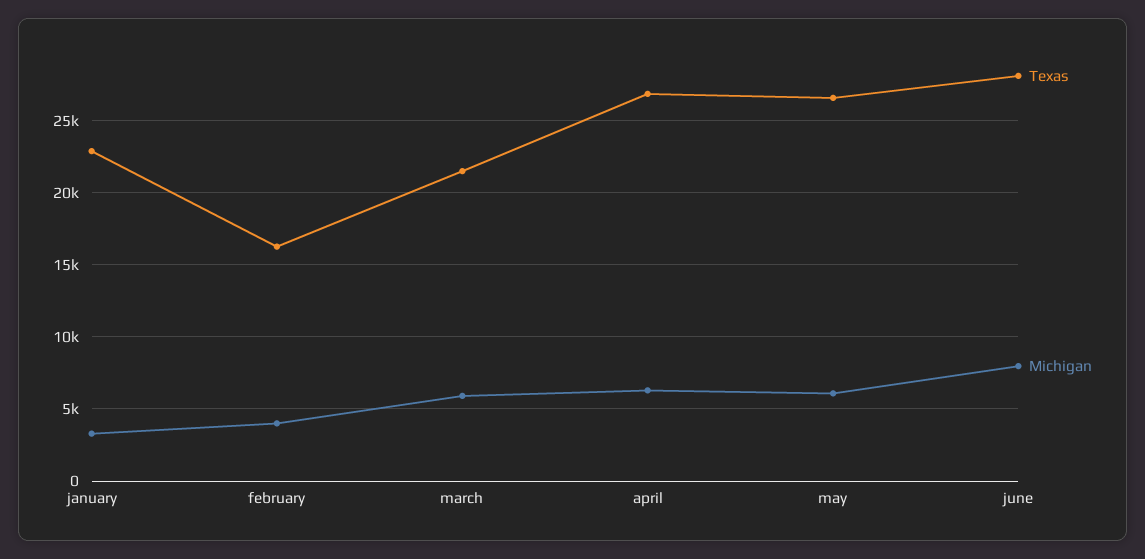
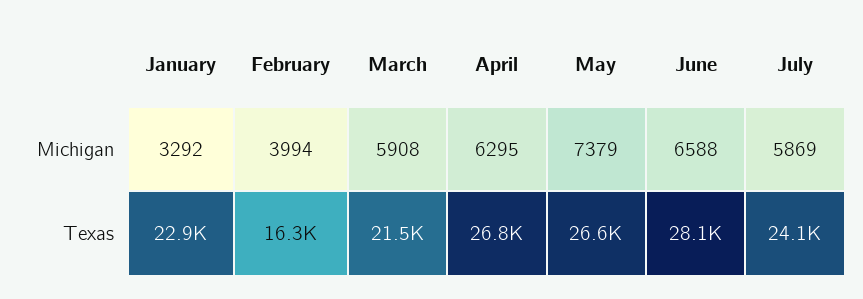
Michigan, may: 6000 -> 7379
Michigan, june: 8000 -> 6588
Michigan, July: none -> 5869
Texas, July: none -> 24100

